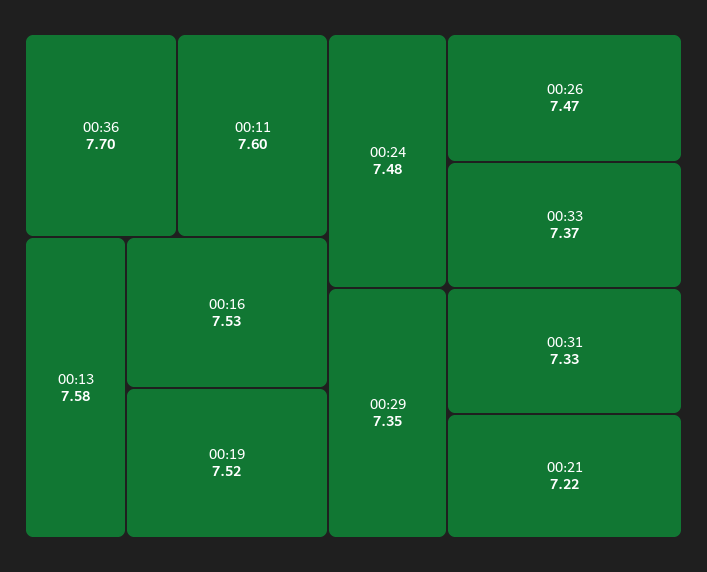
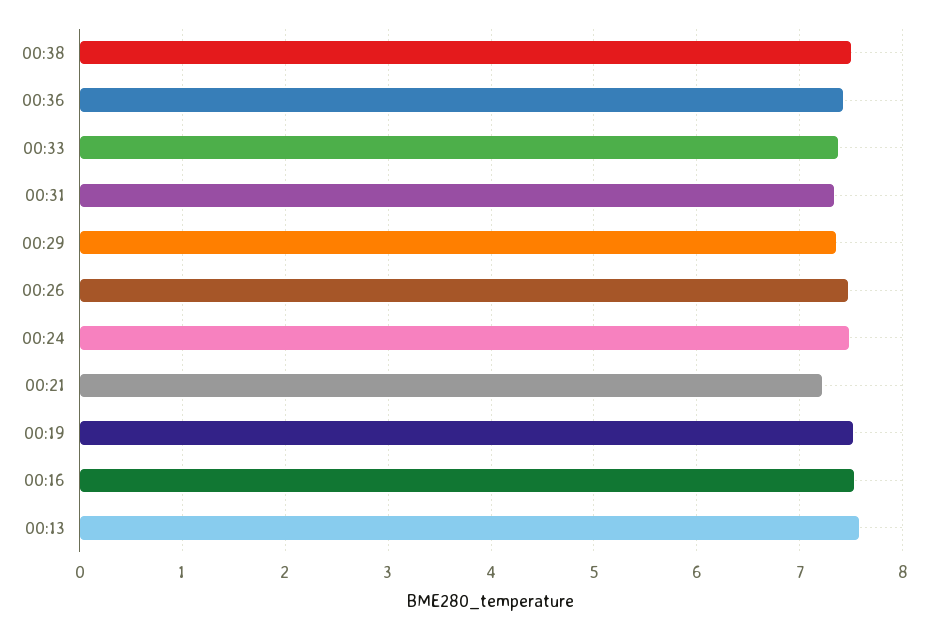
00:36: 7.7 -> 7.4
00:11: 7.6 -> none
00:38: none -> 7.5

